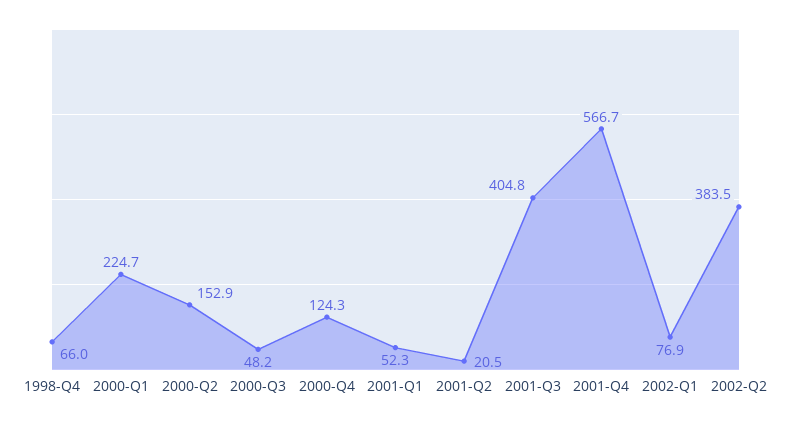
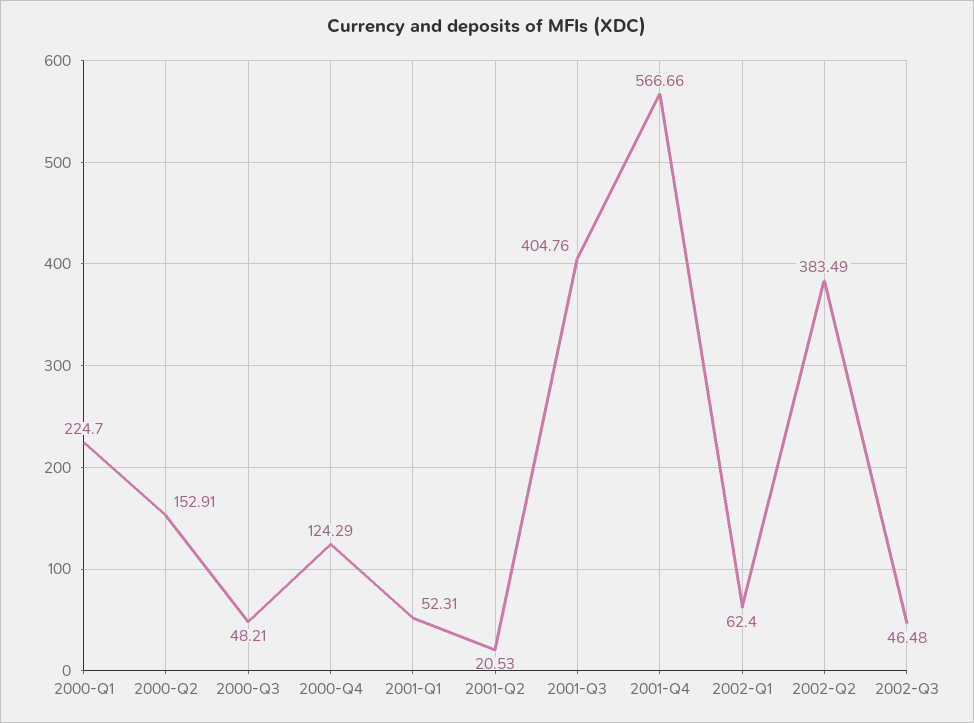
1998-Q4: 66 -> none
2002-Q1: 76.9 -> 62.4
2002-Q3: none -> 46.48

